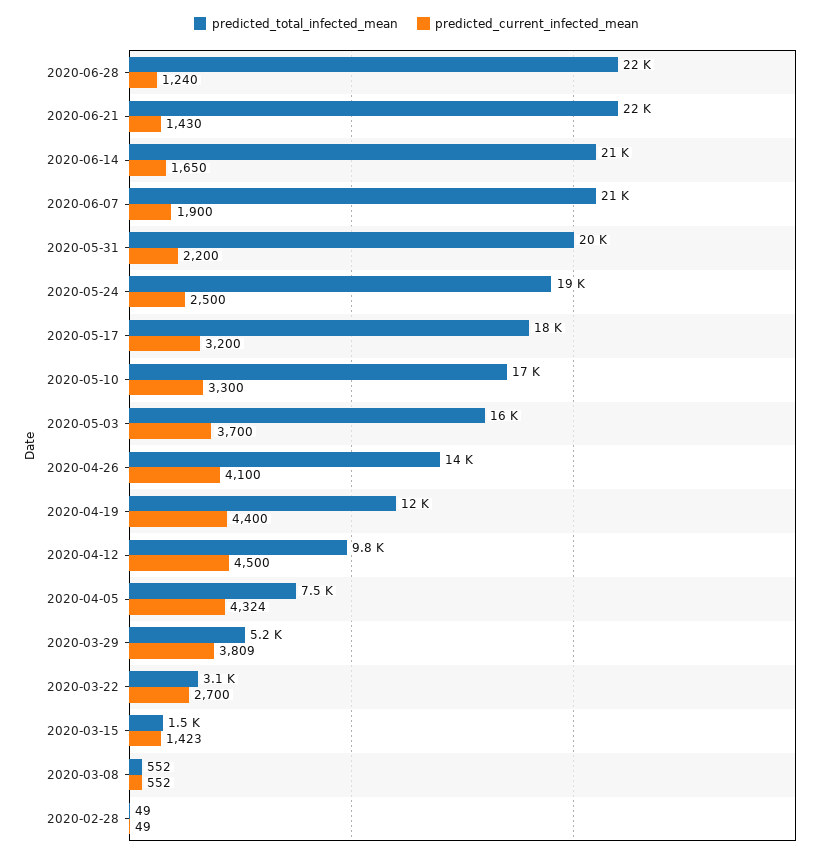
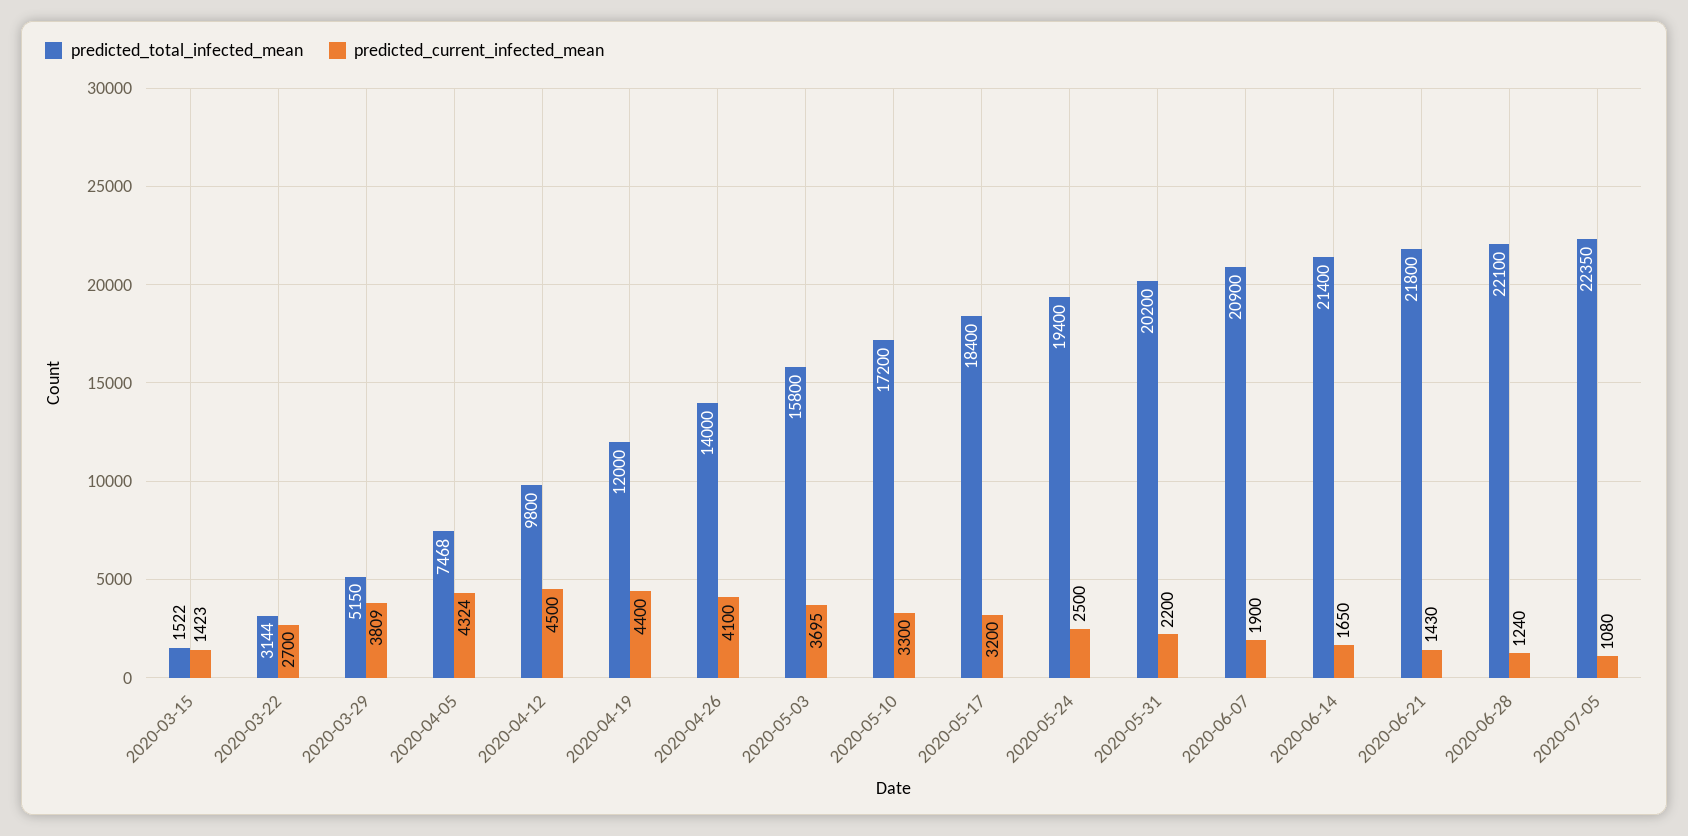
predicted_current_infected_mean, 2020-05-03: 3700 -> 3695
predicted_total_infected_mean, 2020-03-08: 552 -> none
predicted_current_infected_mean, 2020-03-08: 552 -> none
predicted_total_infected_mean, 2020-02-28: 49 -> none
predicted_current_infected_mean, 2020-02-28: 49 -> none
predicted_total_infected_mean, 2020-07-05: none -> 22350
predicted_current_infected_mean, 2020-07-05: none -> 1080

